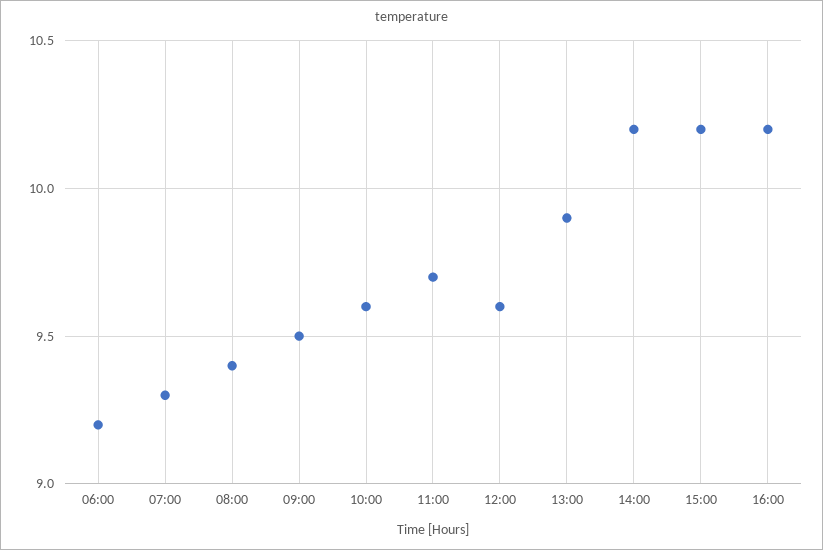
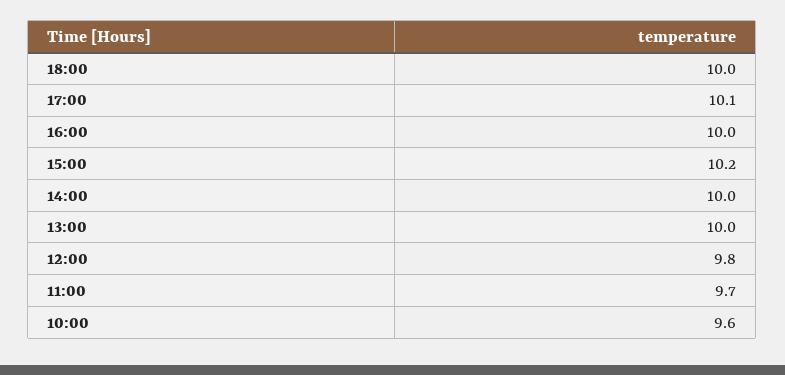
06:00: 9.2 -> none
07:00: 9.3 -> none
08:00: 9.4 -> none
09:00: 9.5 -> none
12:00: 9.6 -> 9.8
13:00: 9.9 -> 10
14:00: 10.2 -> 10
16:00: 10.2 -> 10
18:00: none -> 10
17:00: none -> 10.1

